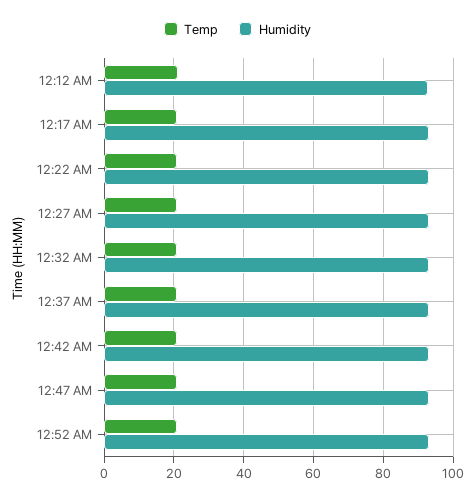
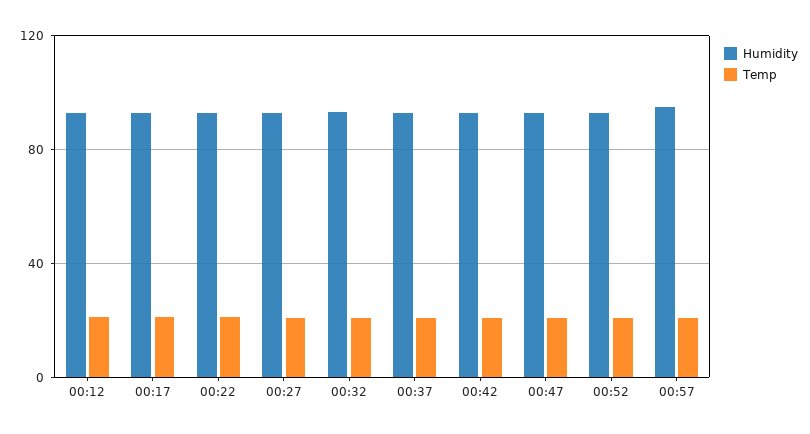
Humidity, 00:57: none -> 95
Temp, 00:57: none -> 20

